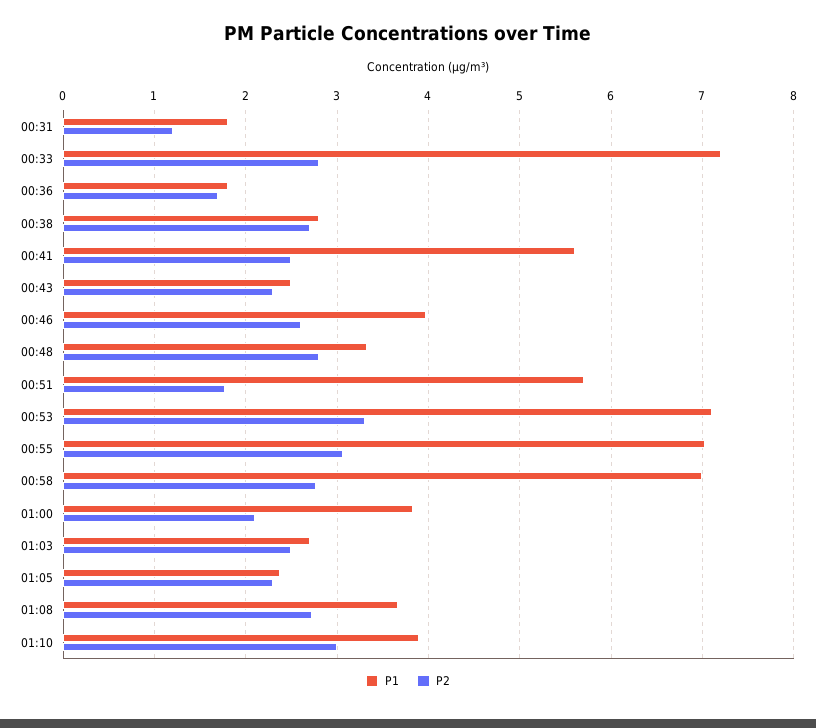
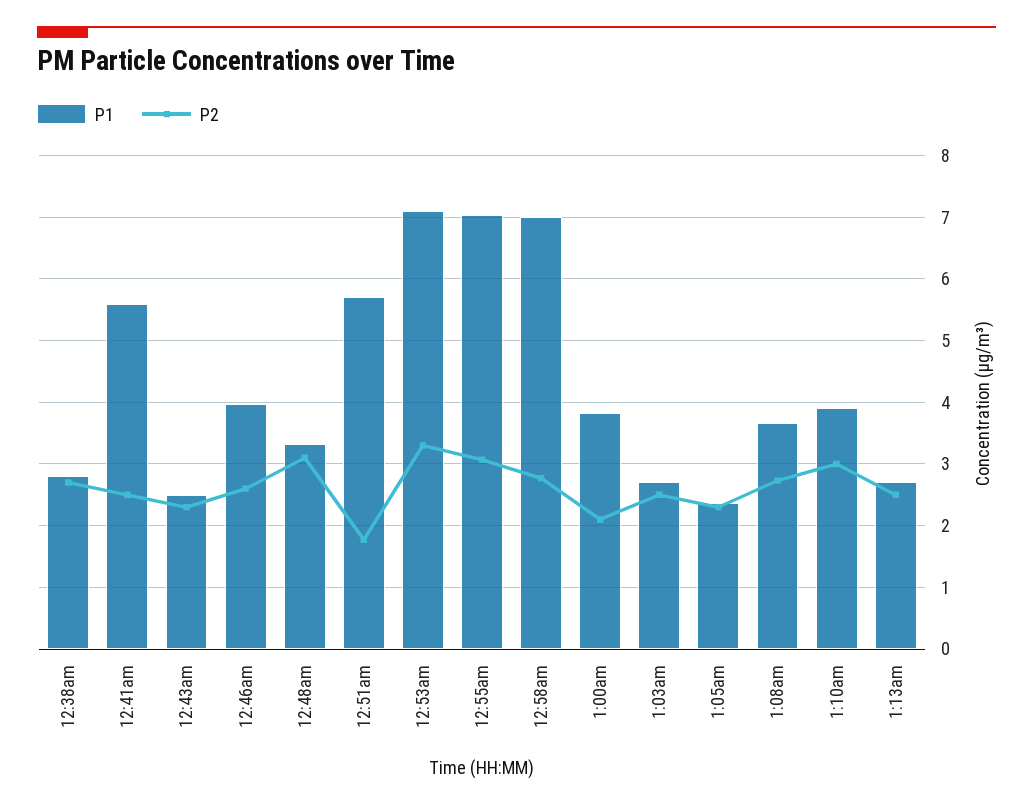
P1, 00:31: 1.8 -> none
P2, 00:31: 1.2 -> none
P1, 00:33: 7.2 -> none
P2, 00:33: 2.8 -> none
P1, 00:36: 1.8 -> none
P2, 00:36: 1.7 -> none
P2, 00:48: 2.8 -> 3.1
P1, 1:13am: none -> 2.7
P2, 1:13am: none -> 2.5

